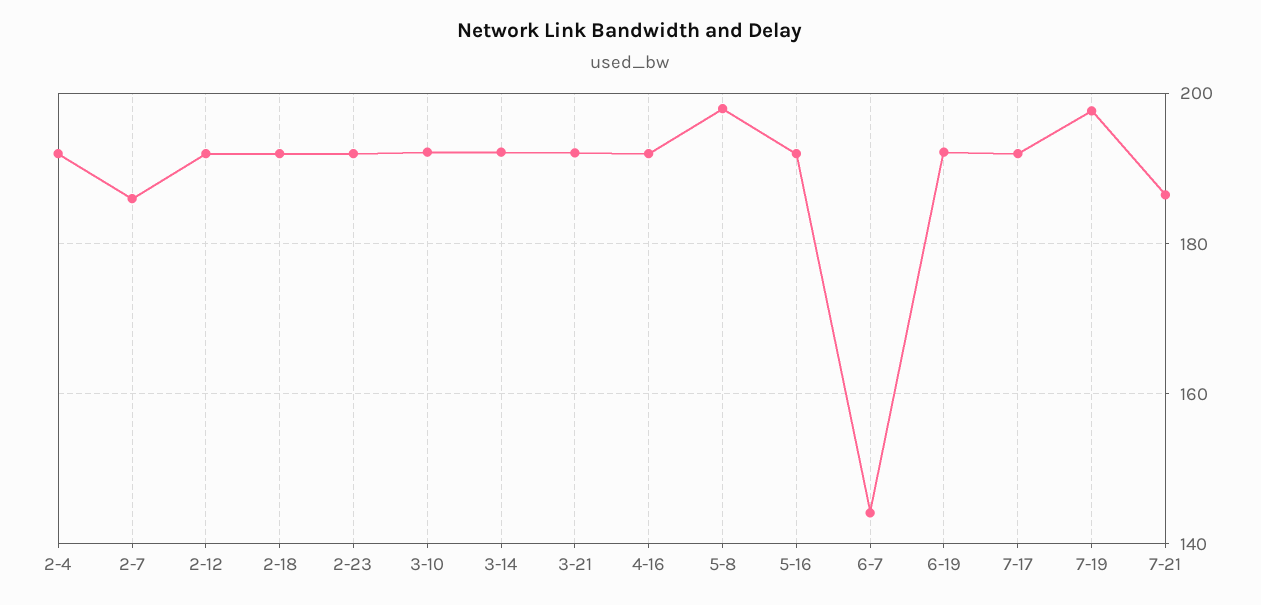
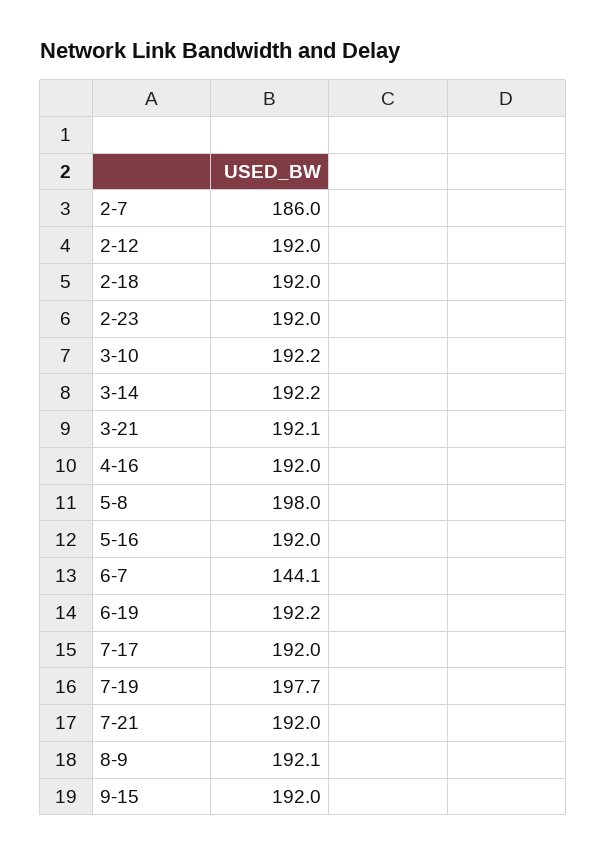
2-4: 192 -> none
7-21: 186 -> 192
8-9: none -> 192.1
9-15: none -> 192

